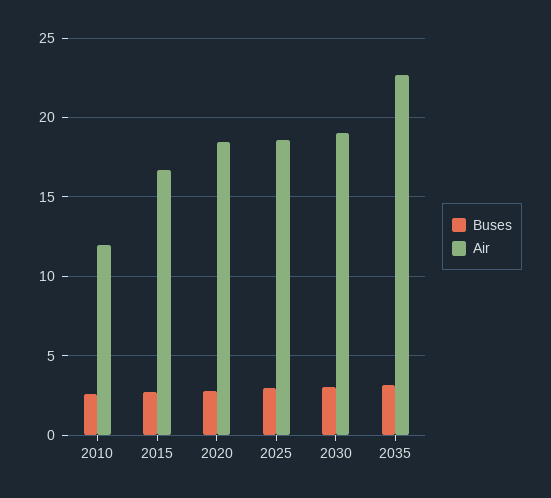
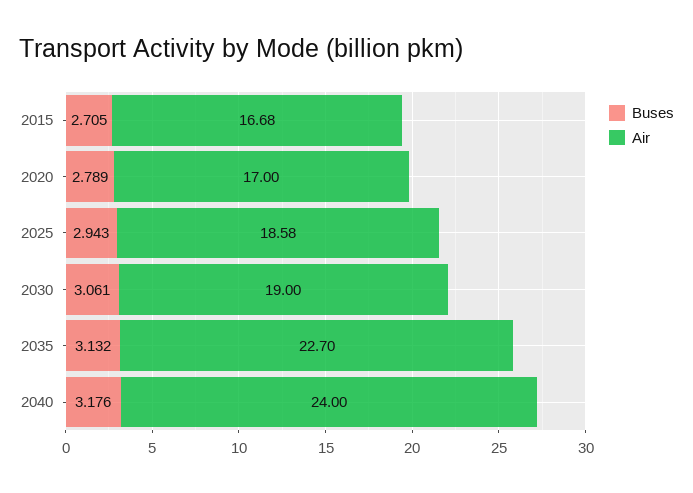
Buses, 2010: 2.5 -> none
Air, 2010: 12 -> none
Air, 2020: 18.5 -> 17
Buses, 2040: none -> 3.176
Air, 2040: none -> 24

